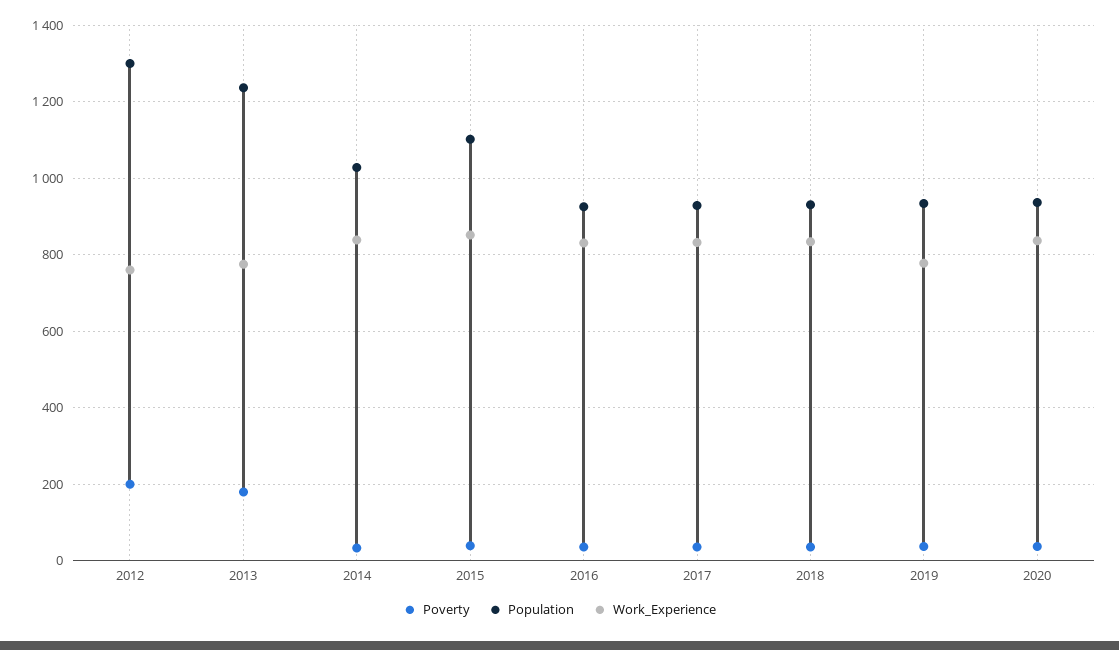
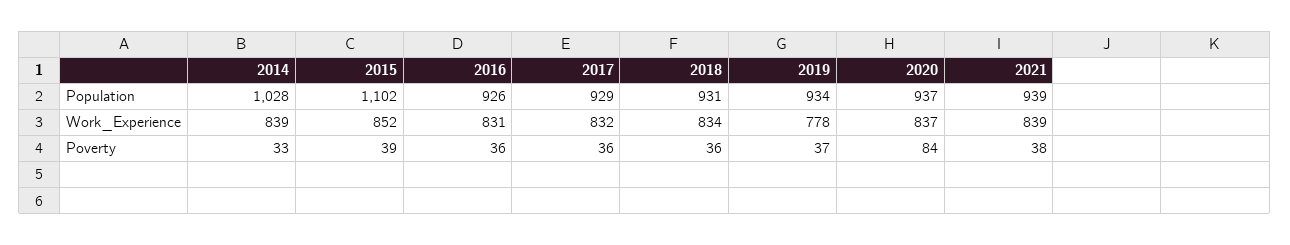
Poverty, 2012: 200 -> none
Population, 2012: 1300 -> none
Work_Experience, 2012: 760 -> none
Poverty, 2013: 180 -> none
Population, 2013: 1240 -> none
Work_Experience, 2013: 780 -> none
Poverty, 2020: 40 -> 84
Population, 2021: none -> 939
Work_Experience, 2021: none -> 839
Poverty, 2021: none -> 38

